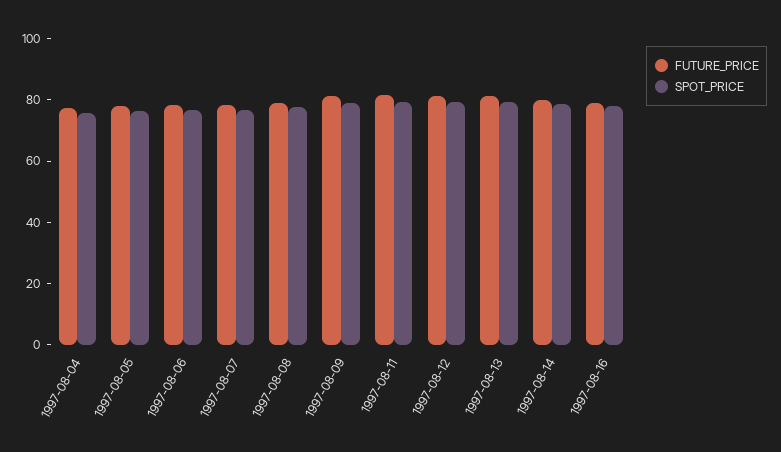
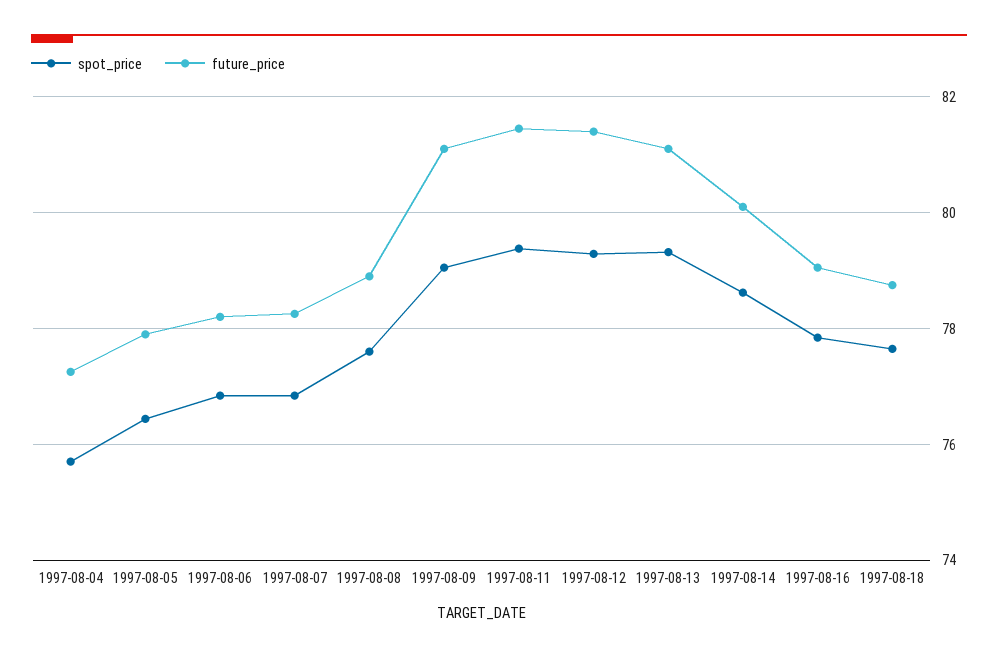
SPOT_PRICE, 1997-08-18: none -> 77.6
FUTURE_PRICE, 1997-08-18: none -> 78.8

